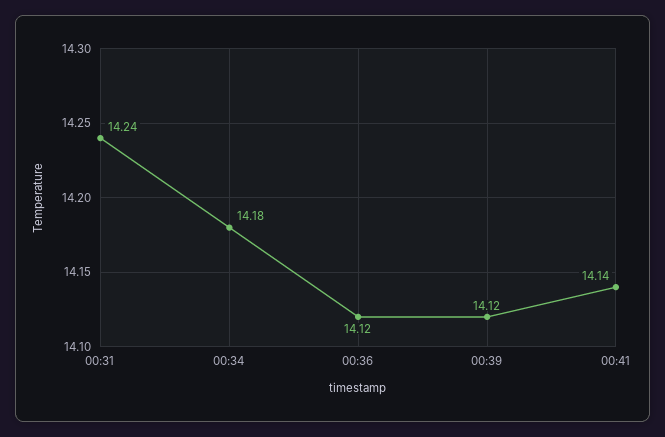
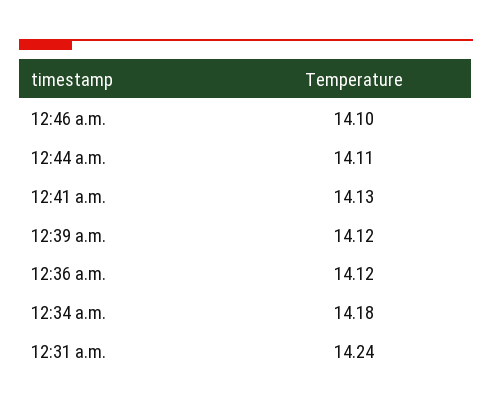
00:41: 14.14 -> 14.13
12:46 a.m.: none -> 14.1
12:44 a.m.: none -> 14.11

